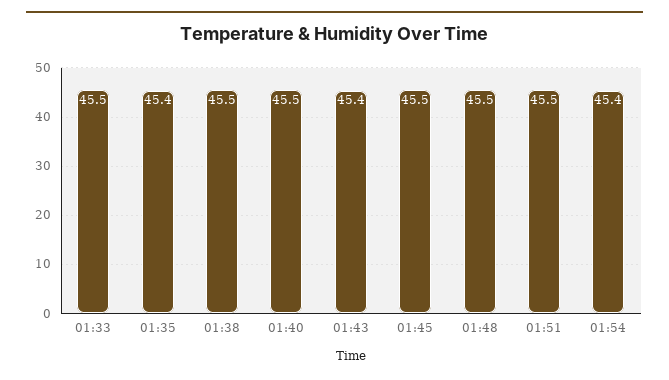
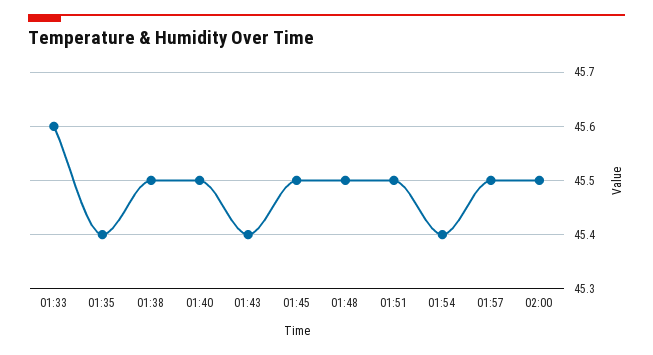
01:33: 45.5 -> 45.6
01:57: none -> 45.5
02:00: none -> 45.5

